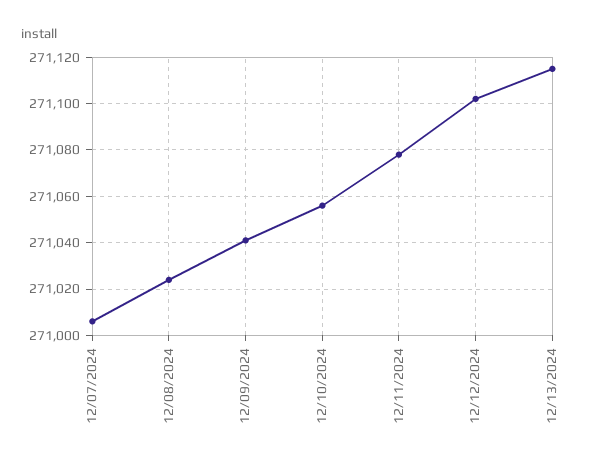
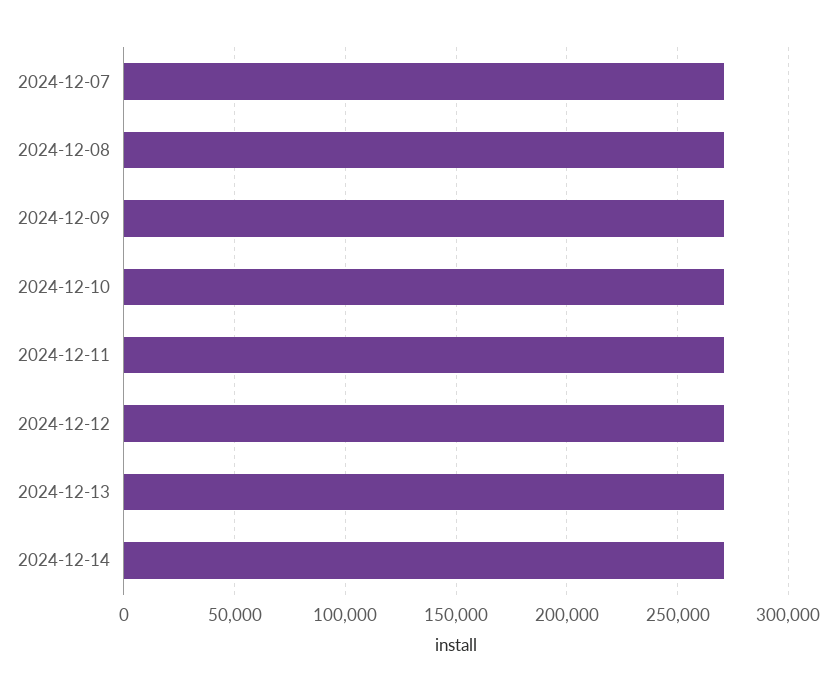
2024-12-14: none -> 270000

